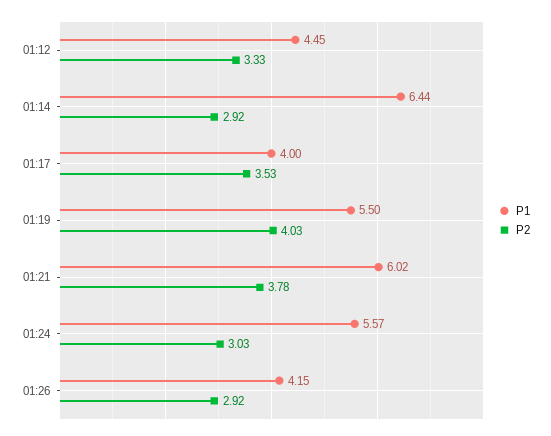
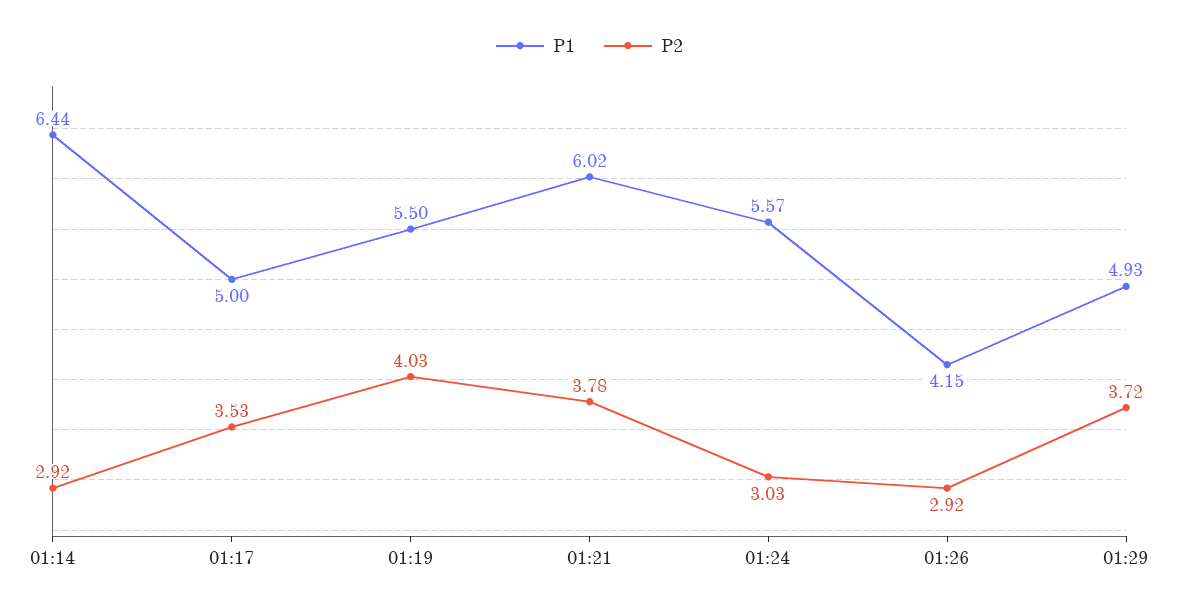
P1, 01:12: 4.45 -> none
P2, 01:12: 3.33 -> none
P1, 01:17: 4 -> 5
P1, 01:29: none -> 4.93
P2, 01:29: none -> 3.72

